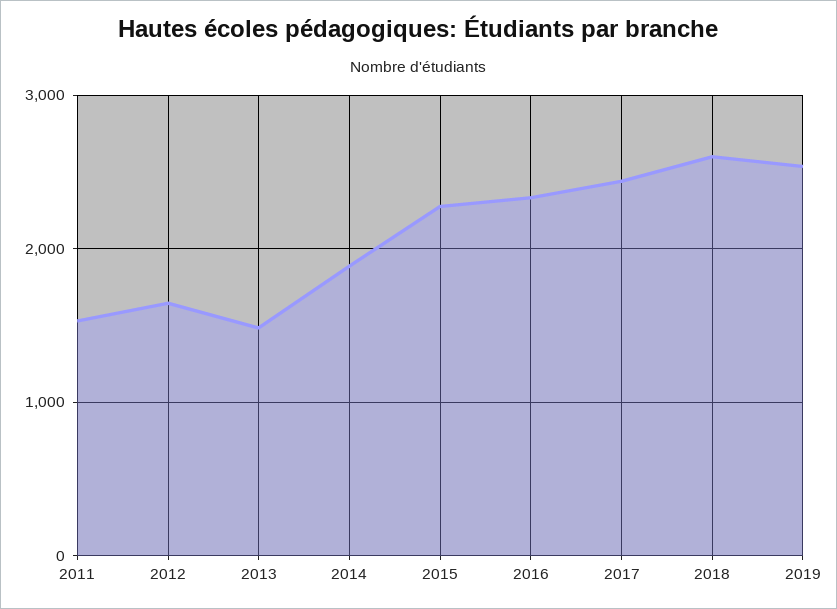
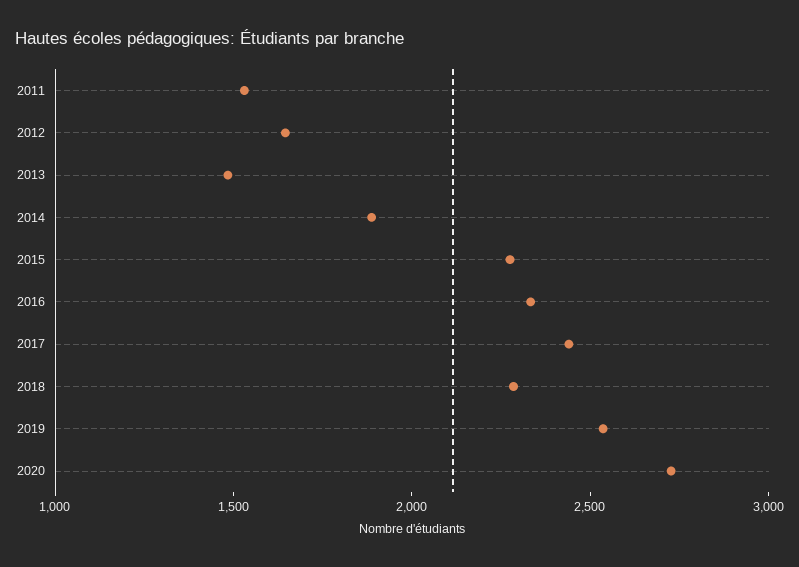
2018: 2600 -> 2300
2020: none -> 2700

